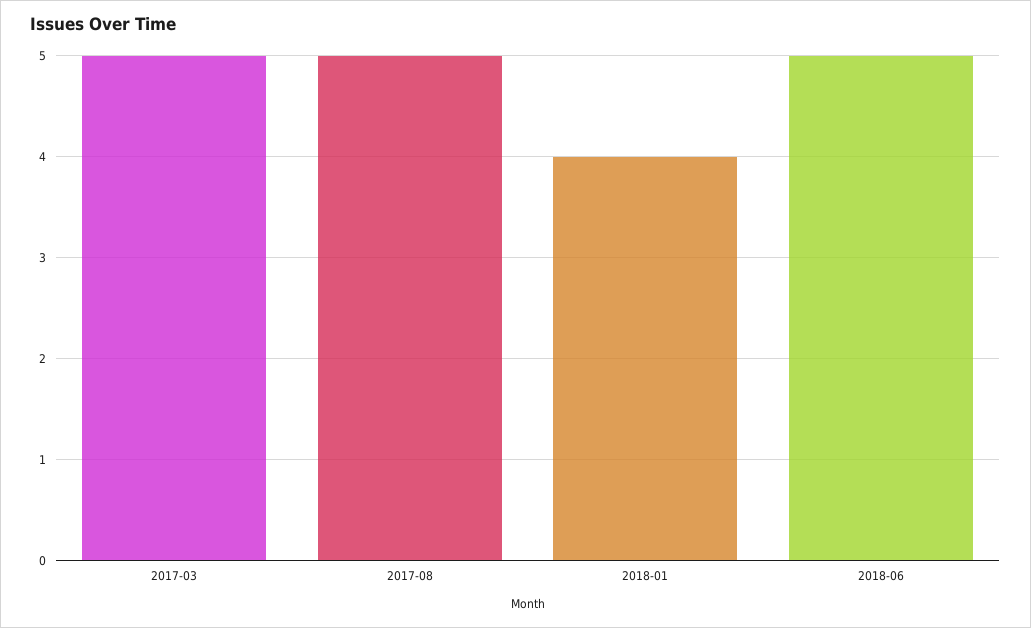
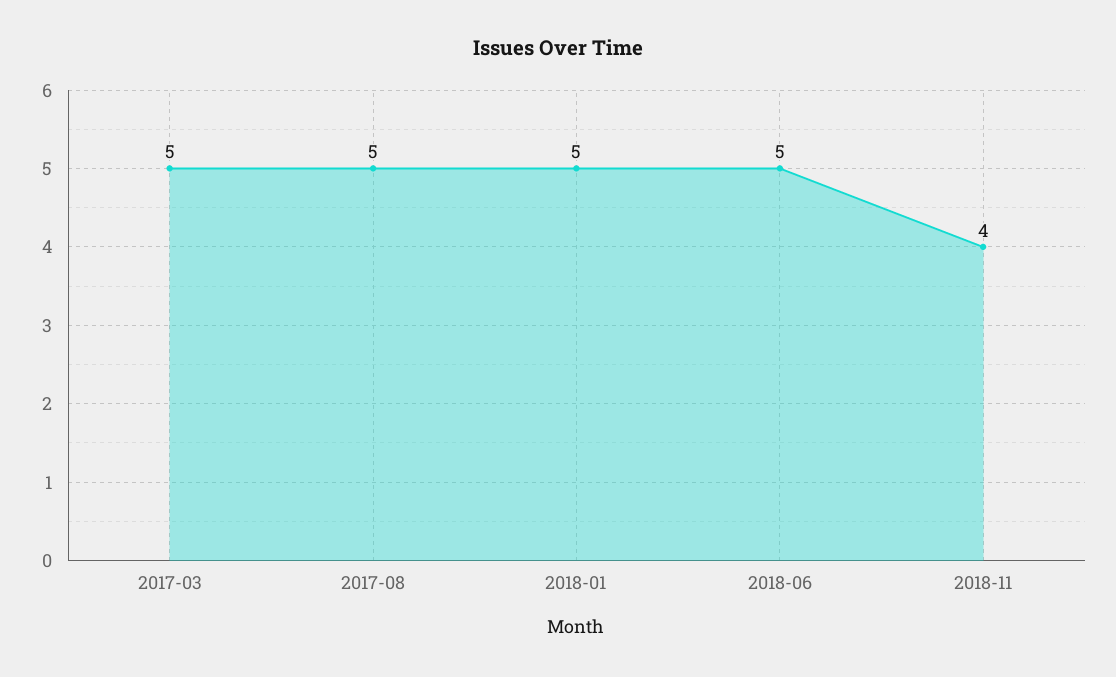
2018-01: 4 -> 5
2018-11: none -> 4

